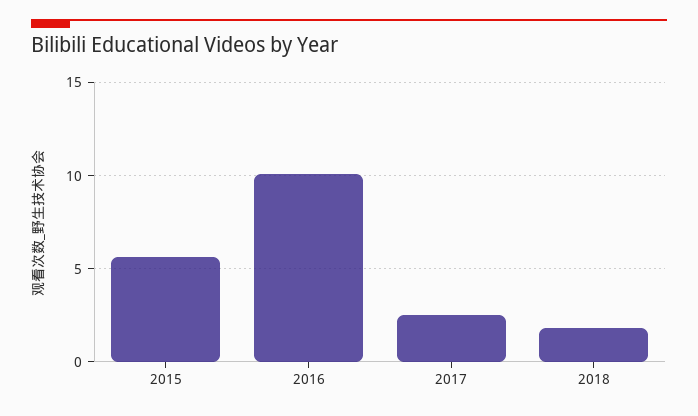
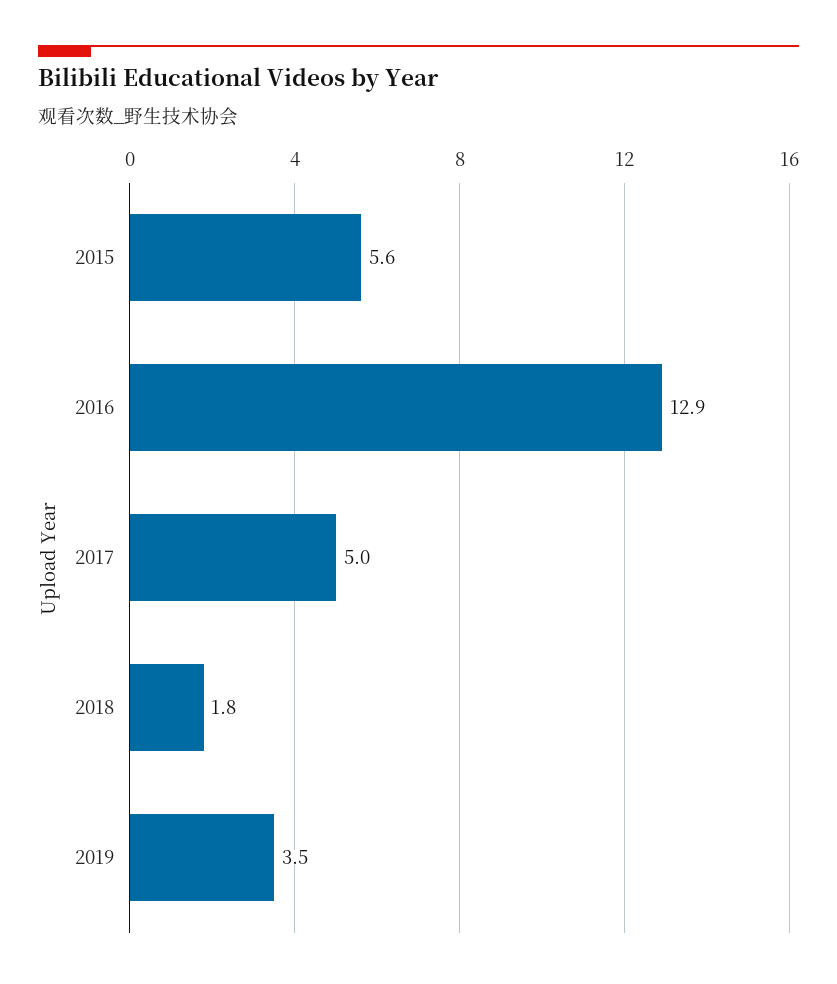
2016: 10 -> 12.9
2017: 2.5 -> 5
2019: none -> 3.5

